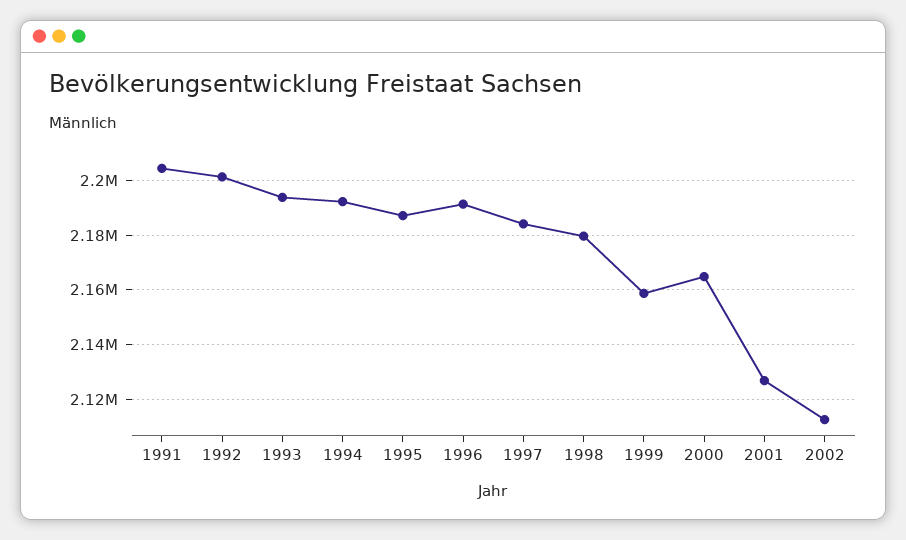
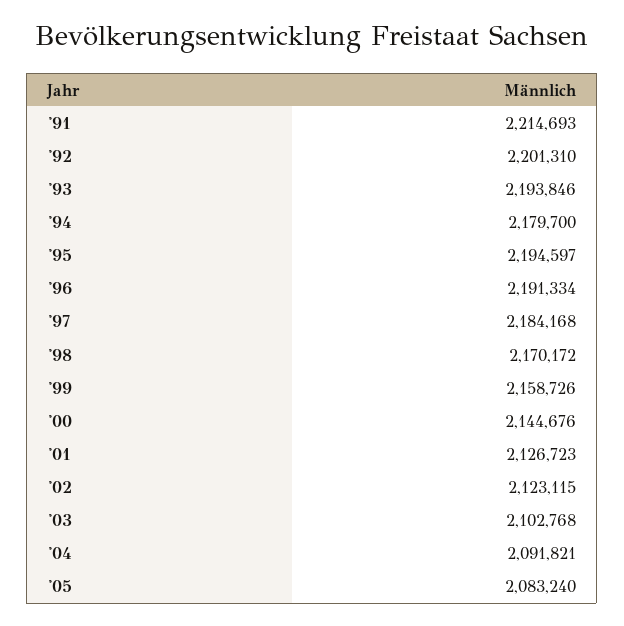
1991: 2205000 -> 2214693
1994: 2192500 -> 2179700
1995: 2187500 -> 2194597
1998: 2180000 -> 2170172
2000: 2165000 -> 2144676
2002: 2112500 -> 2123115
'03: none -> 2102768
'04: none -> 2091821
'05: none -> 2083240

